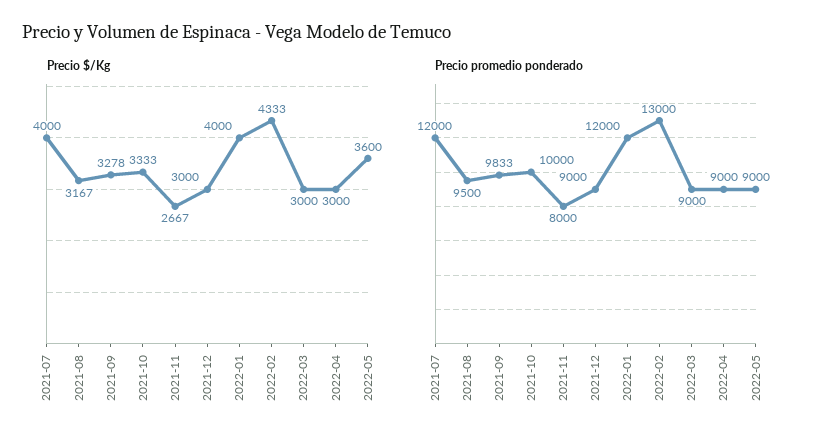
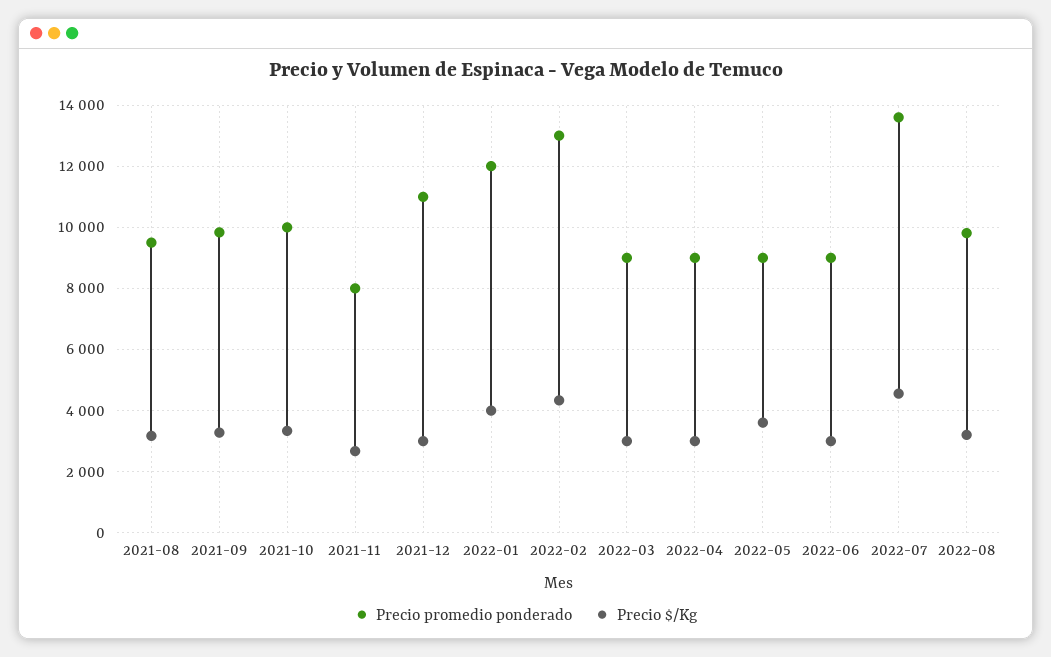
Precio $/Kg, 2021-07: 4000 -> none
Precio promedio ponderado, 2021-07: 12000 -> none
Precio promedio ponderado, 2021-12: 9000 -> 11000
Precio promedio ponderado, 2022-06: none -> 9000
Precio $/Kg, 2022-06: none -> 3000
Precio promedio ponderado, 2022-07: none -> 13600
Precio $/Kg, 2022-07: none -> 4600
Precio promedio ponderado, 2022-08: none -> 9800
Precio $/Kg, 2022-08: none -> 3200

